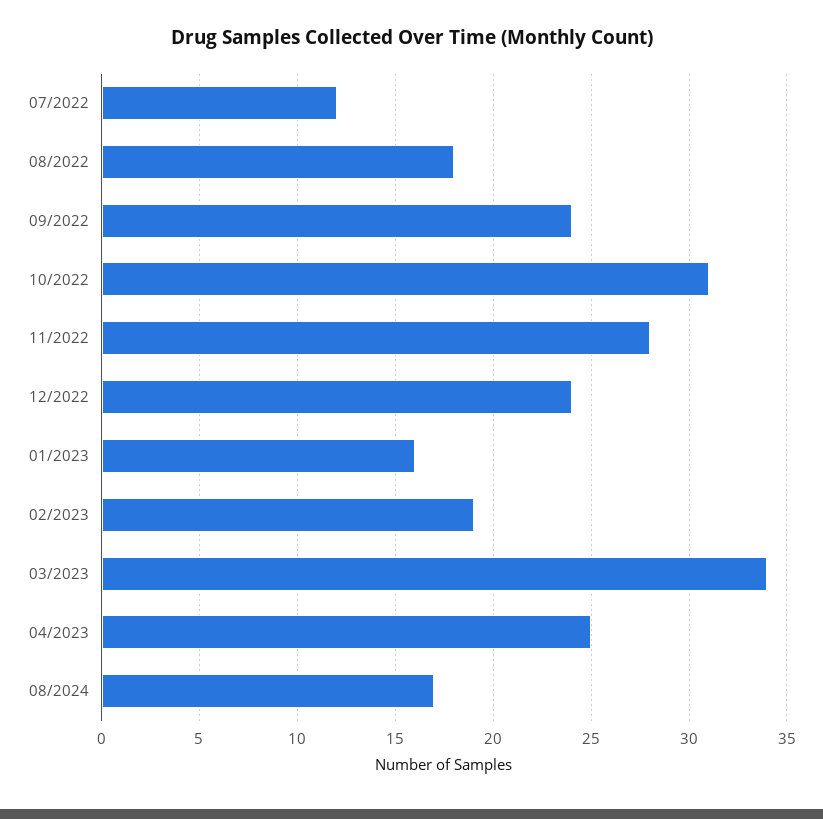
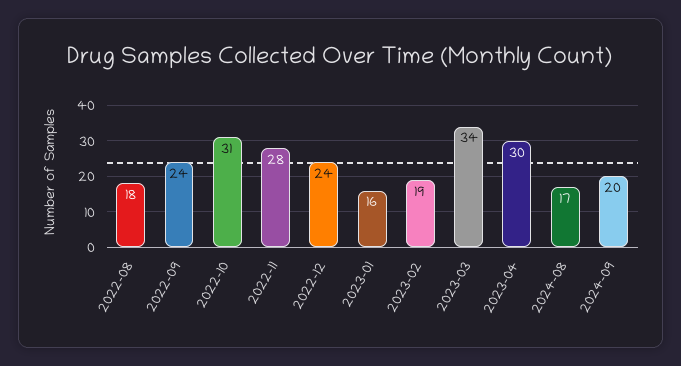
07/2022: 12 -> none
04/2023: 25 -> 30
2024-09: none -> 20

